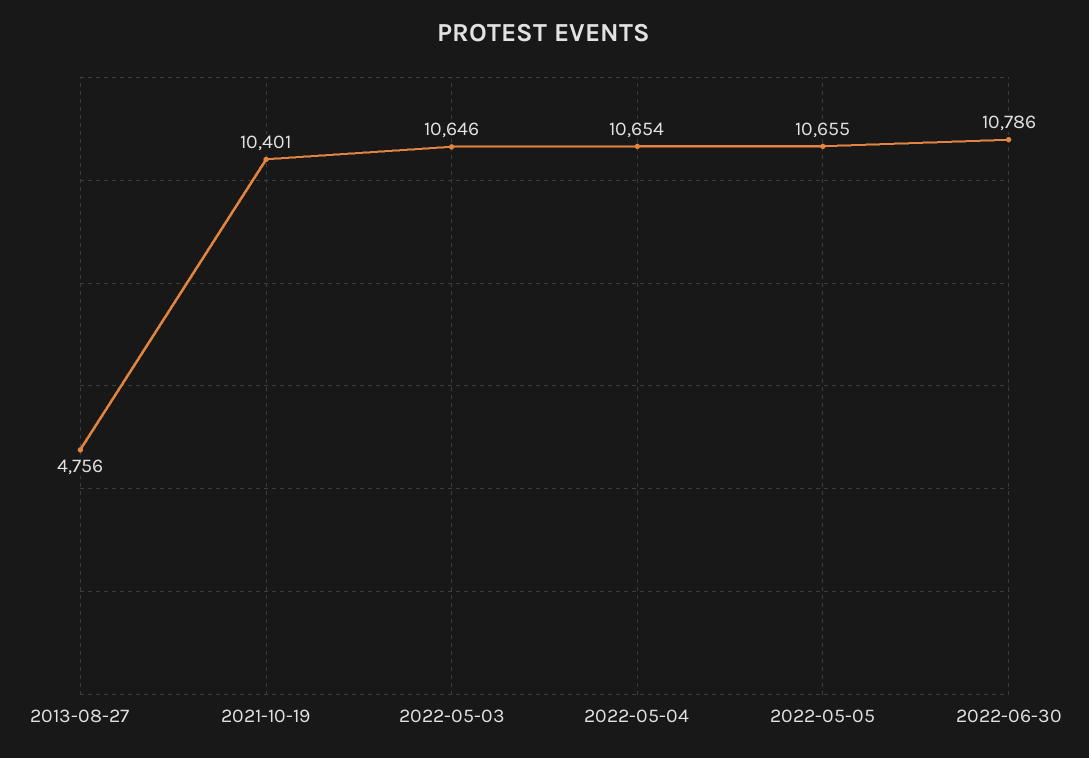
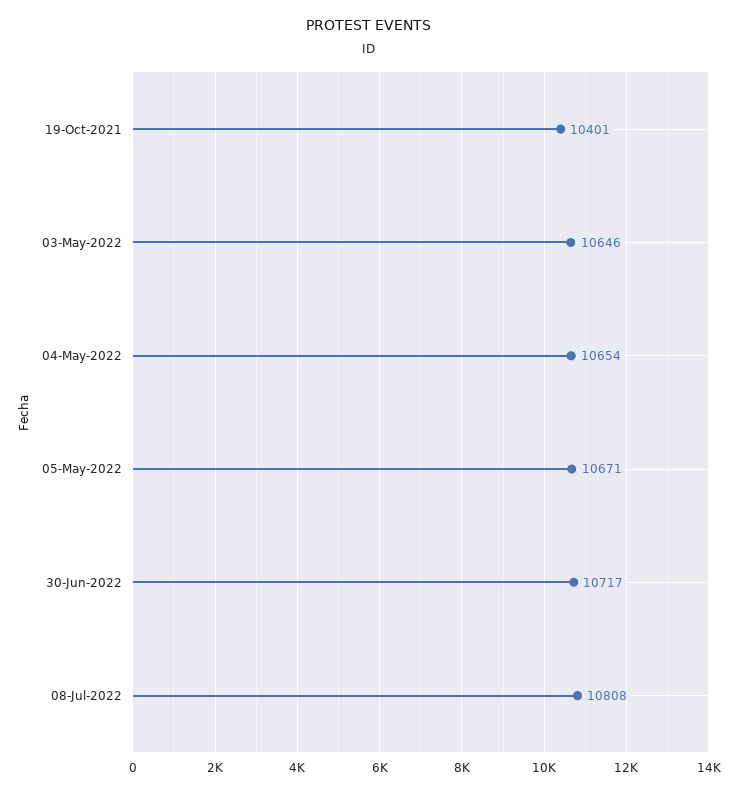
2013-08-27: 4756 -> none
2022-05-05: 10655 -> 10671
2022-06-30: 10786 -> 10717
08-Jul-2022: none -> 10808

